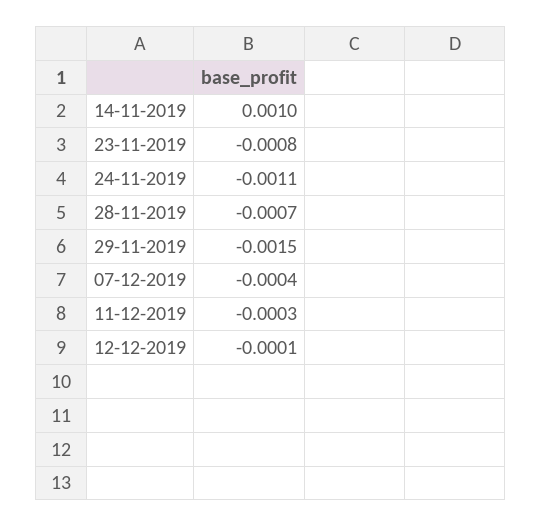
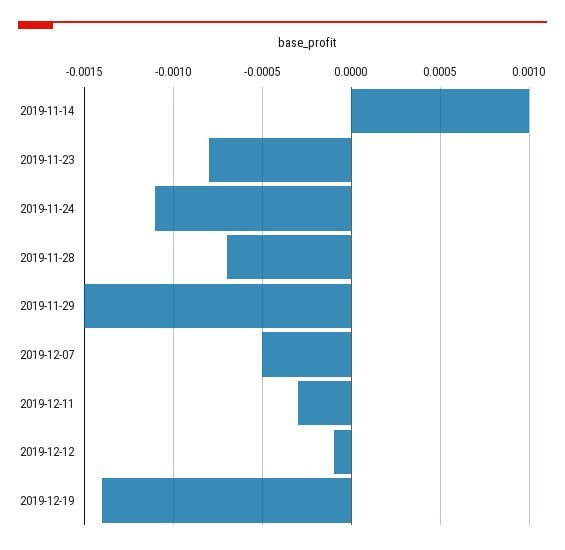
07-12-2019: -0.0004 -> -0.0005
2019-12-19: none -> -0.0014

